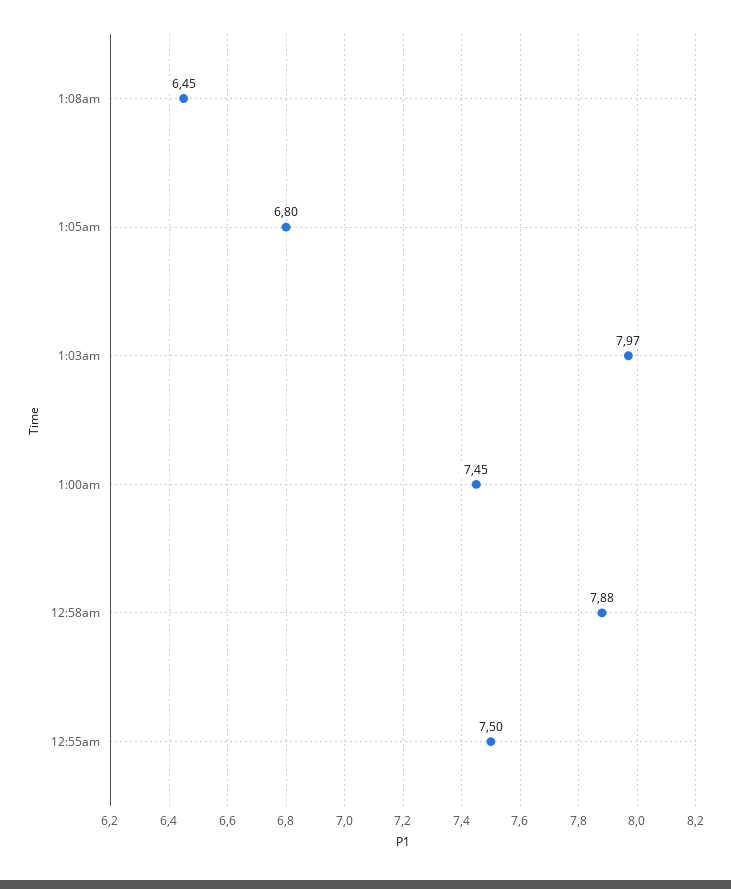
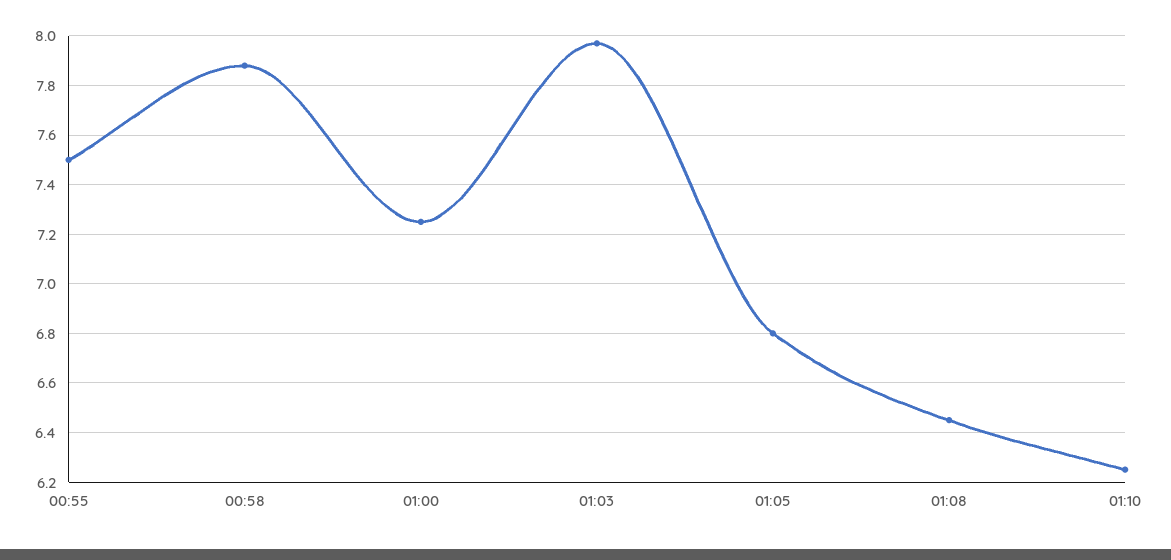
1:00am: 7.45 -> 7.25
01:10: none -> 6.25

